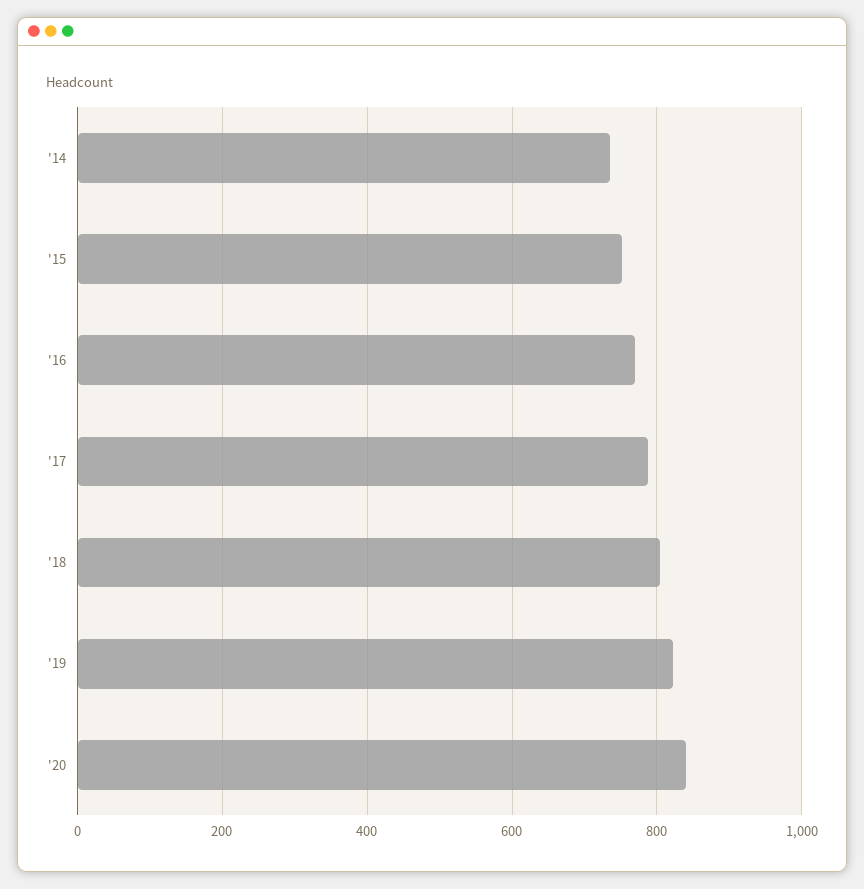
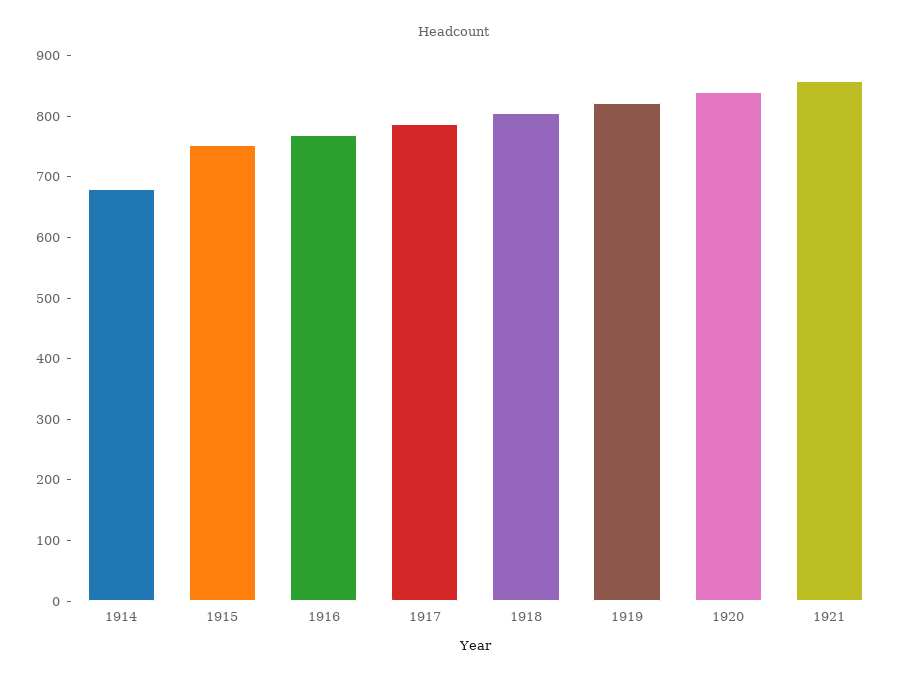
'14: 740 -> 680
1921: none -> 860

